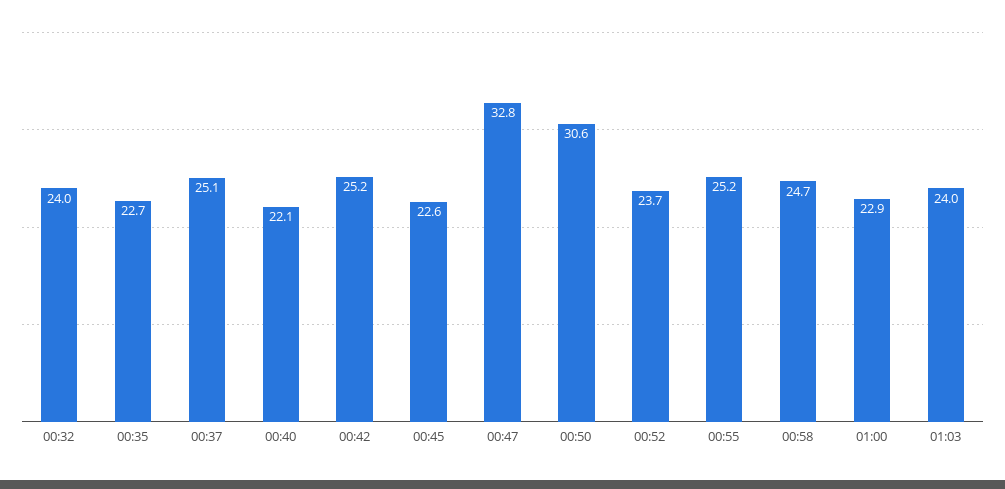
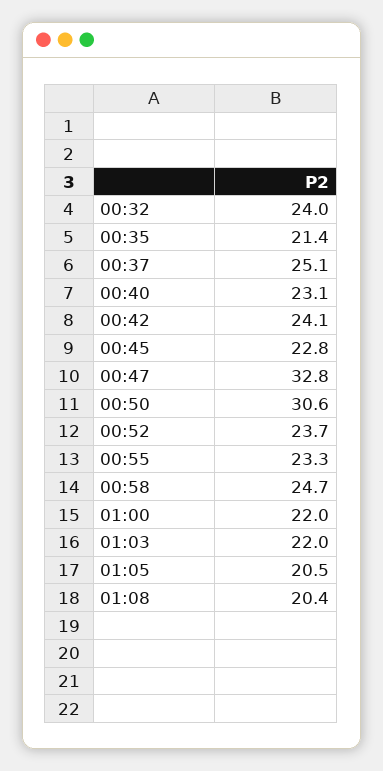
00:35: 22.7 -> 21.4
00:40: 22.1 -> 23.1
00:42: 25.2 -> 24.1
00:45: 22.6 -> 22.8
00:55: 25.2 -> 23.3
01:00: 22.9 -> 22
01:03: 24 -> 22
01:05: none -> 20.5
01:08: none -> 20.4

